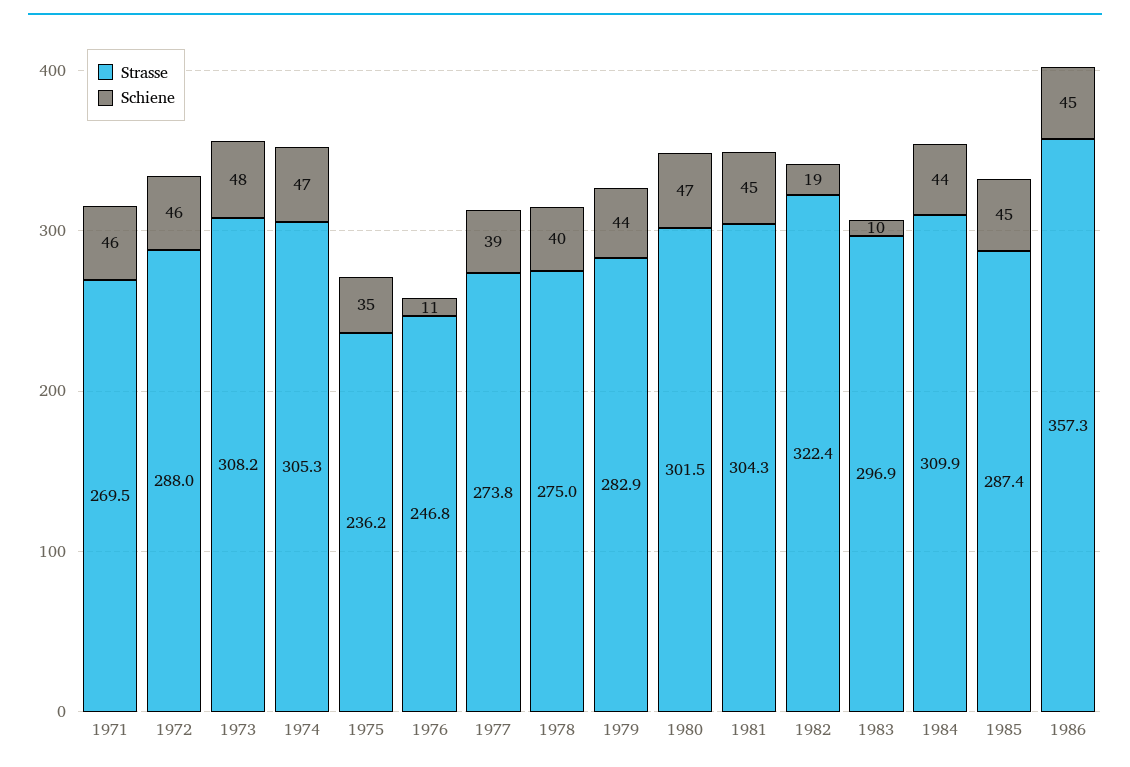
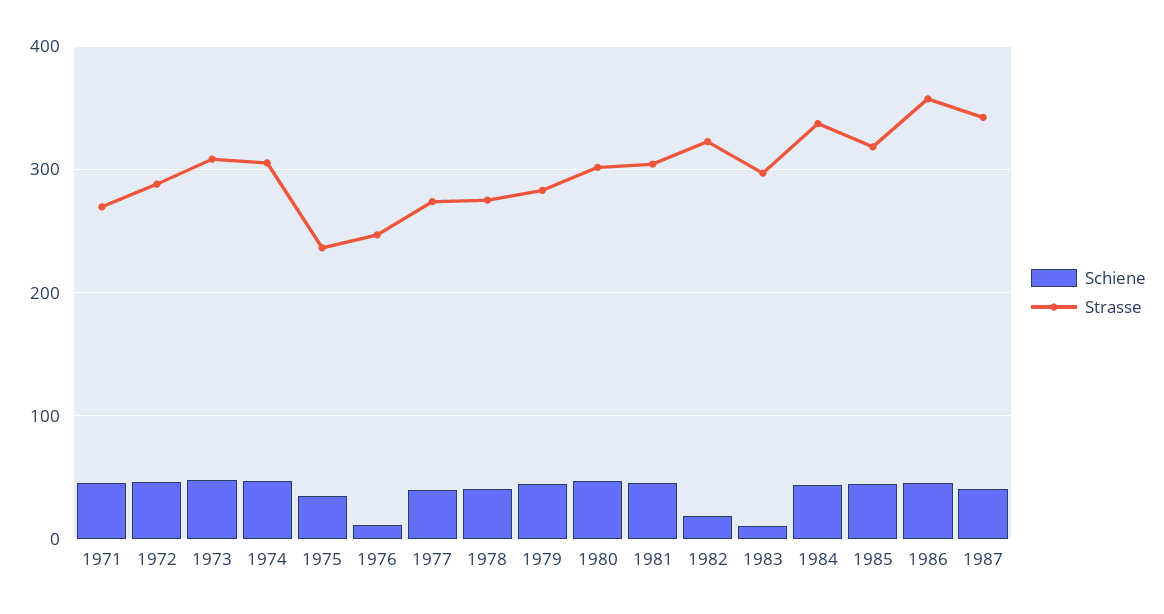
Strasse, 1984: 309.9 -> 340
Strasse, 1985: 287.4 -> 320
Schiene, 1987: none -> 40
Strasse, 1987: none -> 340

